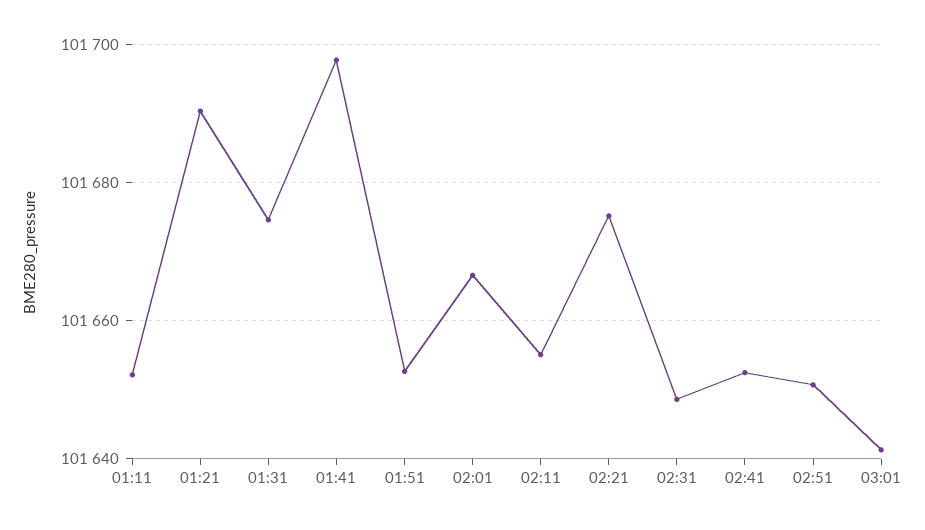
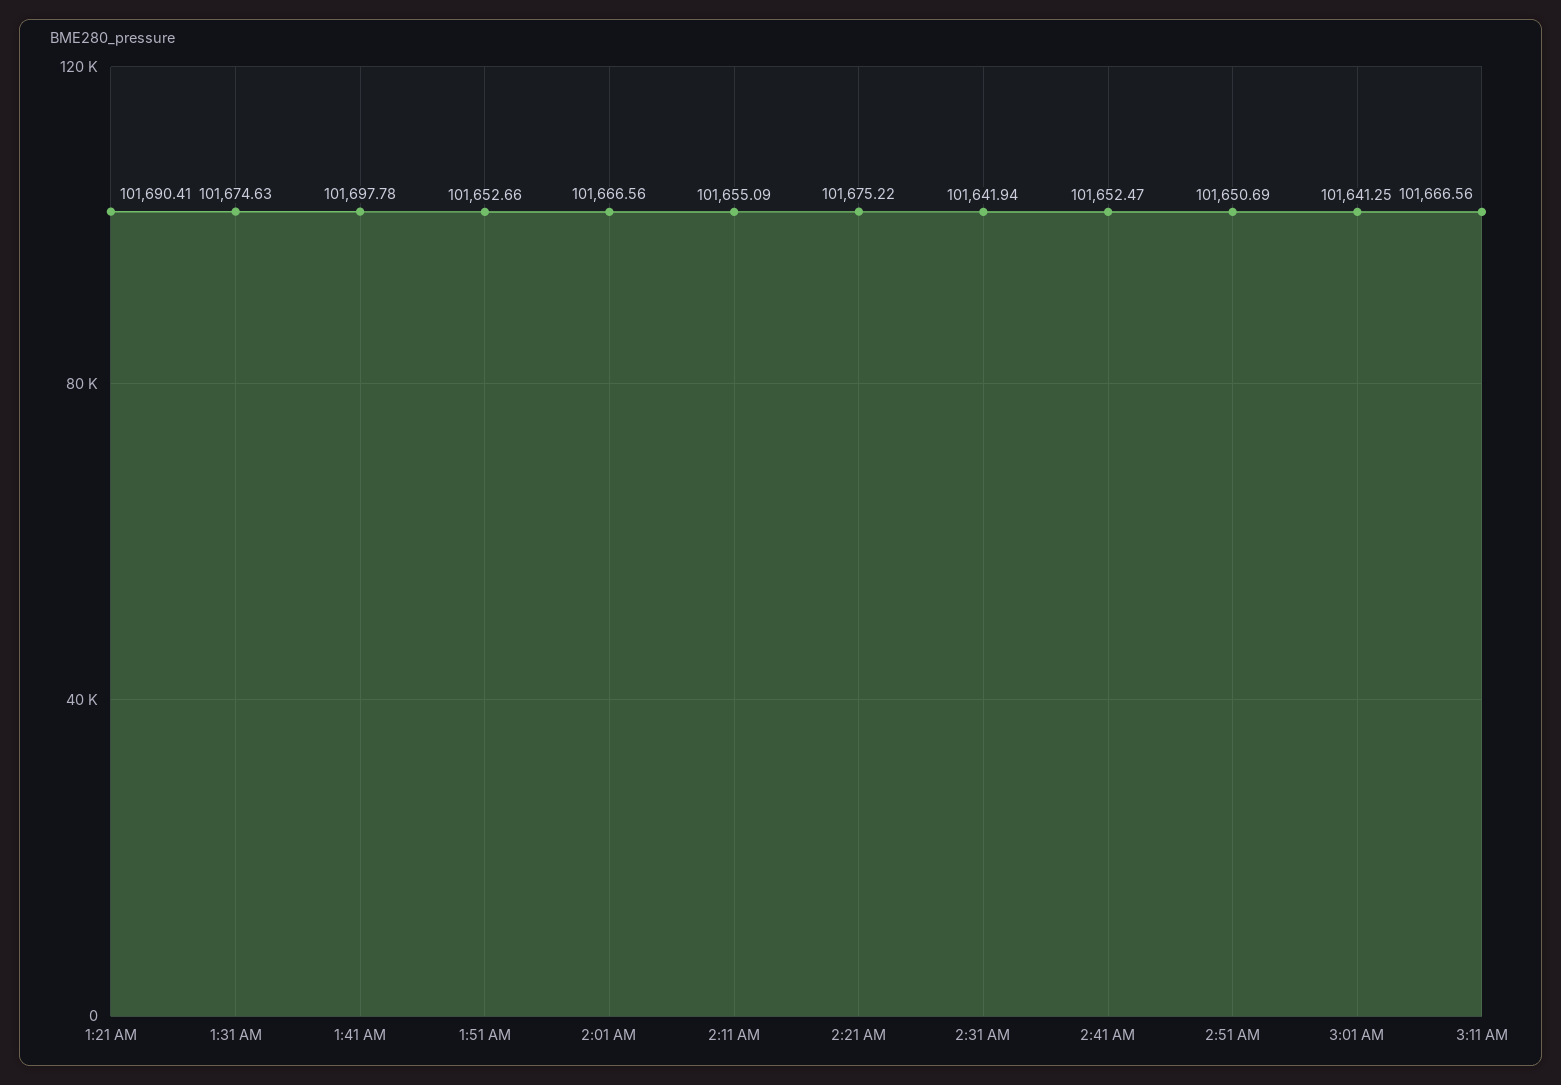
01:11: 101652 -> none
02:31: 101648 -> 101641.94
3:11 AM: none -> 101666.56

